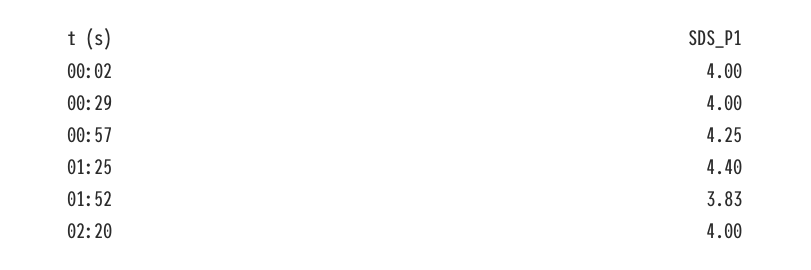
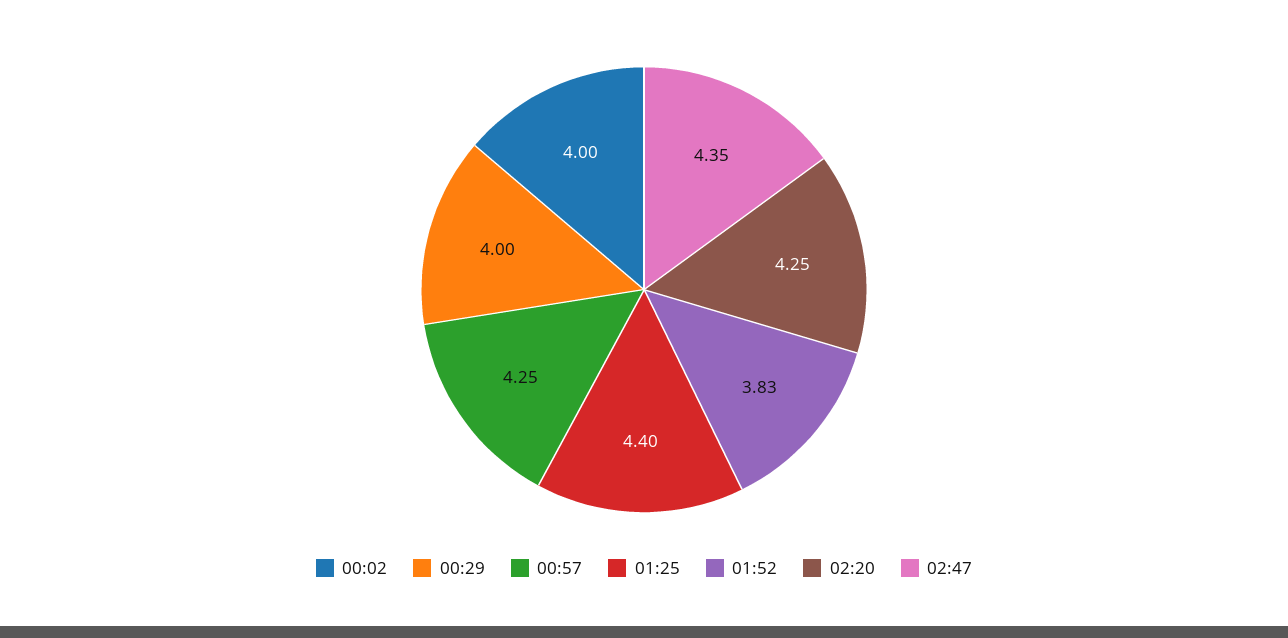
02:20: 4 -> 4.25
02:47: none -> 4.35

